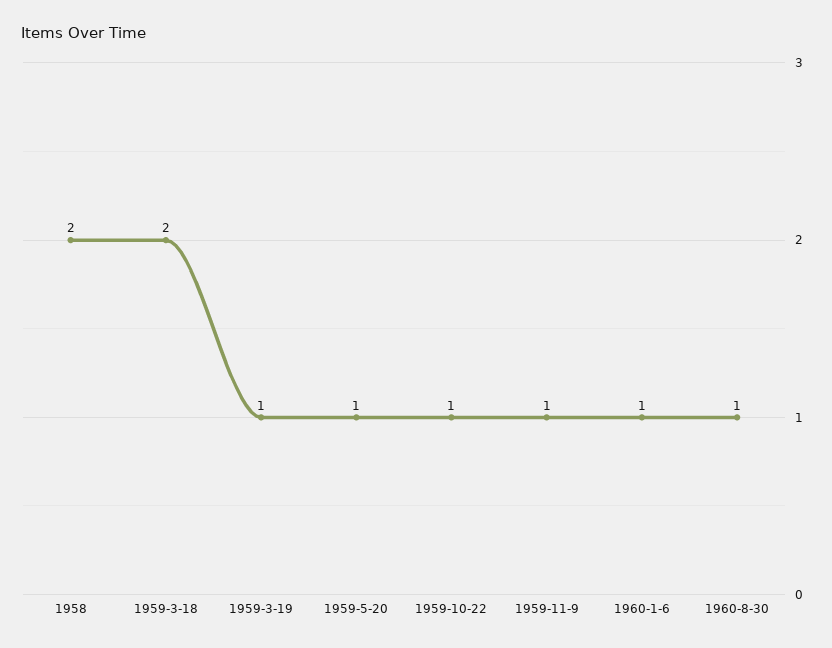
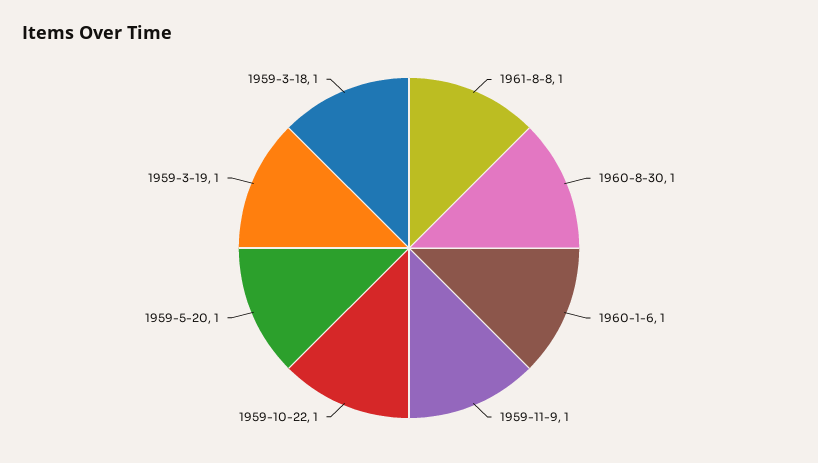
1958: 2 -> none
1959-3-18: 2 -> 1
1961-8-8: none -> 1

